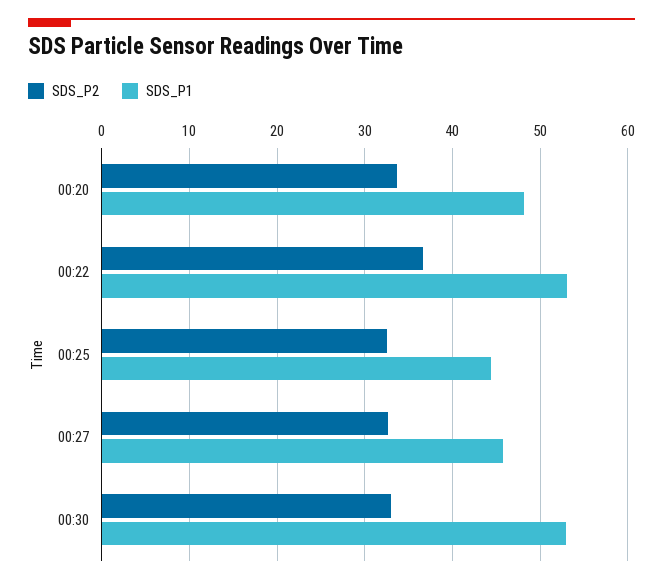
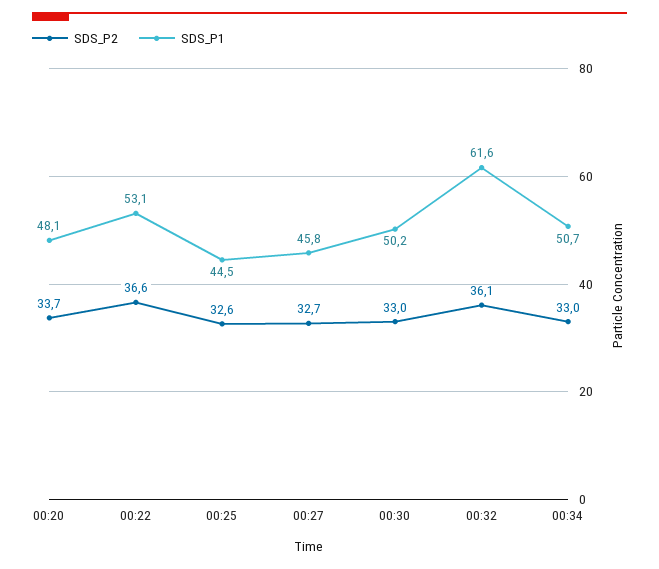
SDS_P1, 00:30: 53 -> 50.2
SDS_P2, 00:32: none -> 36.1
SDS_P1, 00:32: none -> 61.6
SDS_P2, 00:34: none -> 33
SDS_P1, 00:34: none -> 50.7

